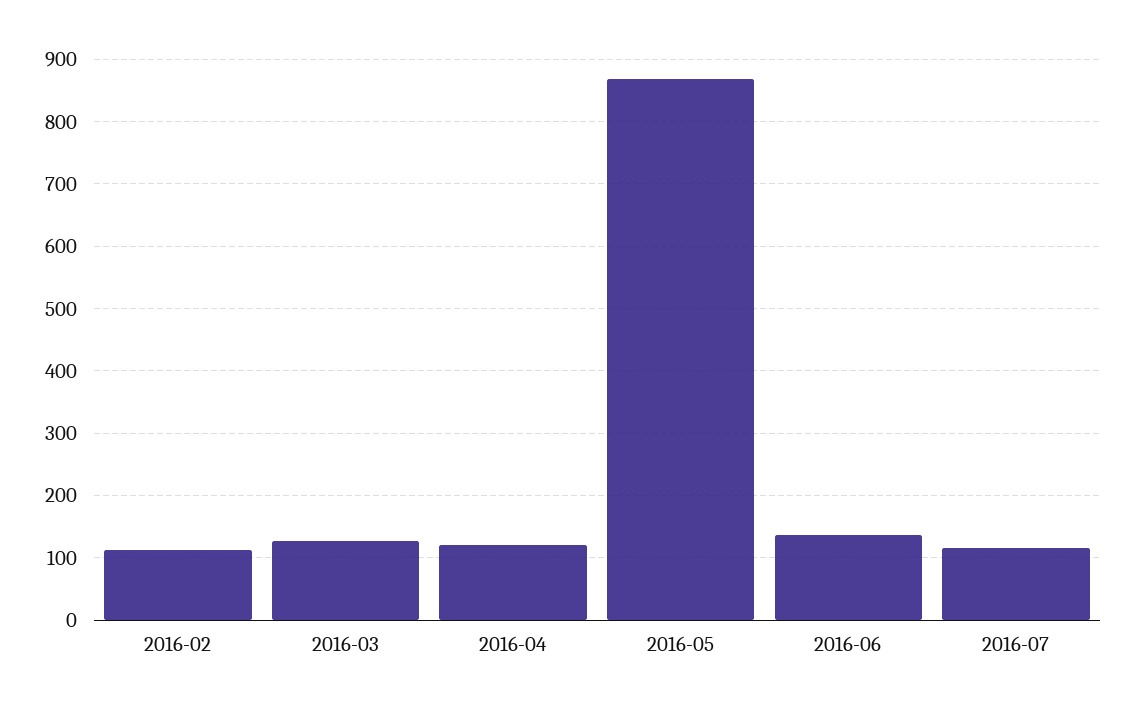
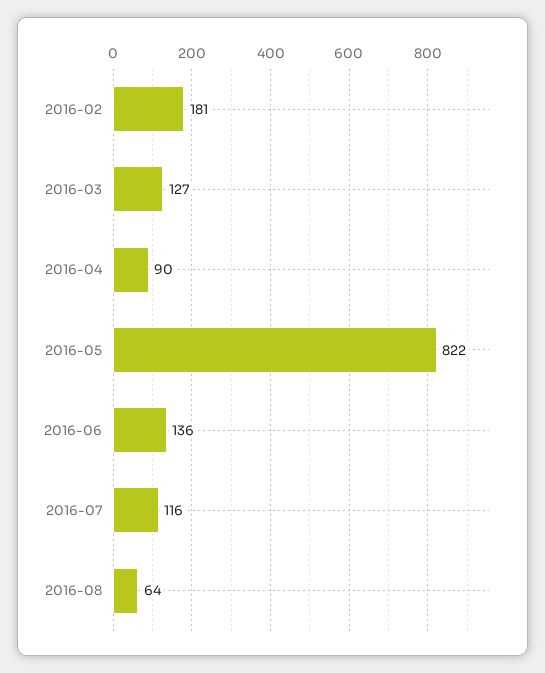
2016-02: 110 -> 181
2016-04: 120 -> 90
2016-05: 870 -> 822
2016-08: none -> 64

